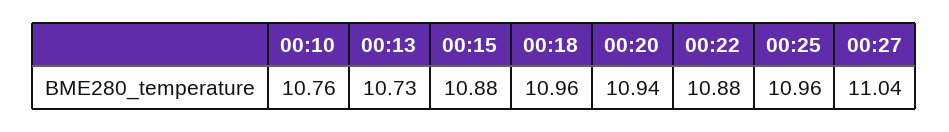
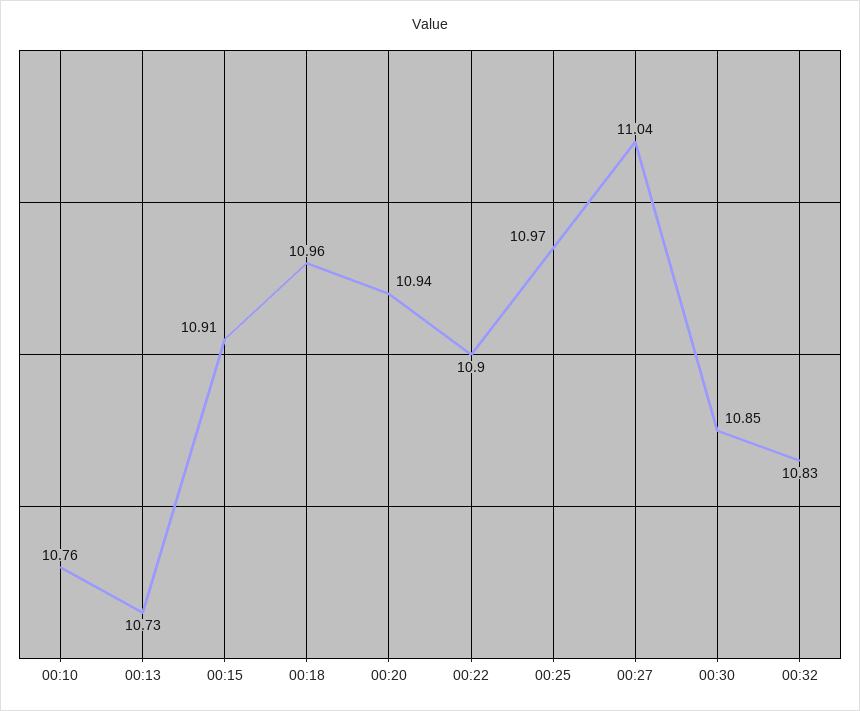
00:15: 10.88 -> 10.91
00:22: 10.88 -> 10.9
00:25: 10.96 -> 10.97
00:30: none -> 10.85
00:32: none -> 10.83

